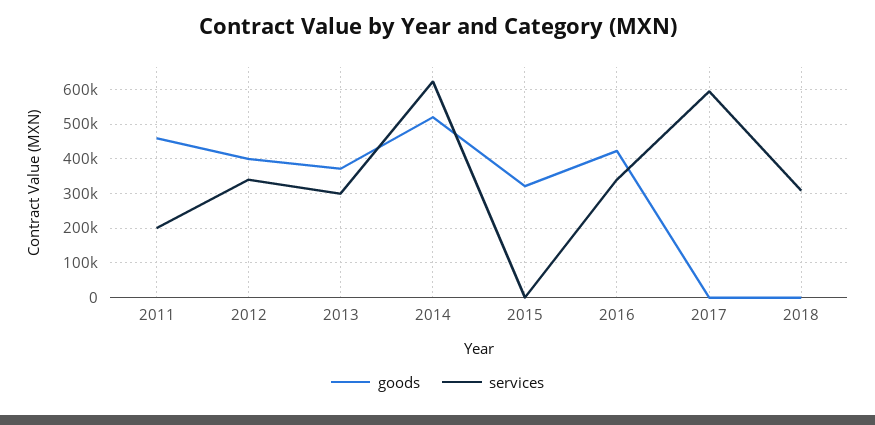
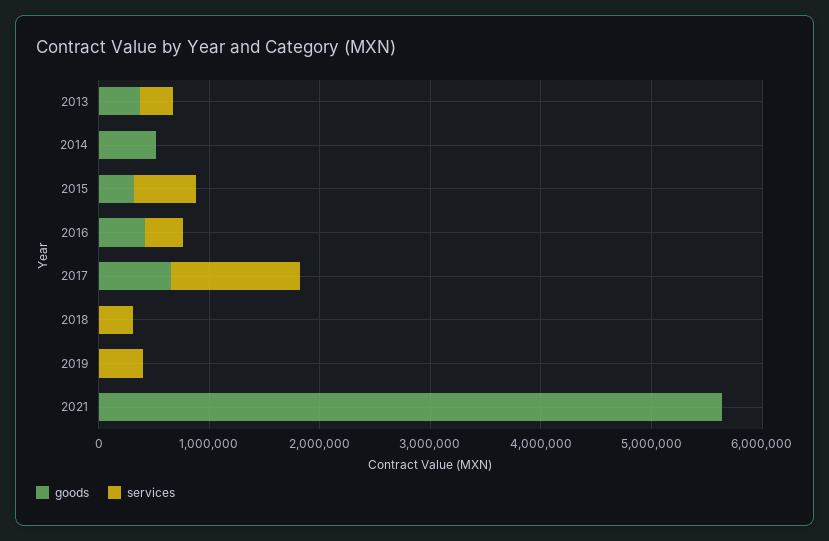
goods, 2011: 460000 -> none
services, 2011: 200000 -> none
goods, 2012: 400000 -> none
services, 2012: 340000 -> none
services, 2014: 620000 -> 0
services, 2015: 0 -> 600000
goods, 2017: 0 -> 600000
services, 2017: 600000 -> 1200000
goods, 2019: none -> 0
services, 2019: none -> 400000
goods, 2021: none -> 5600000
services, 2021: none -> 0

